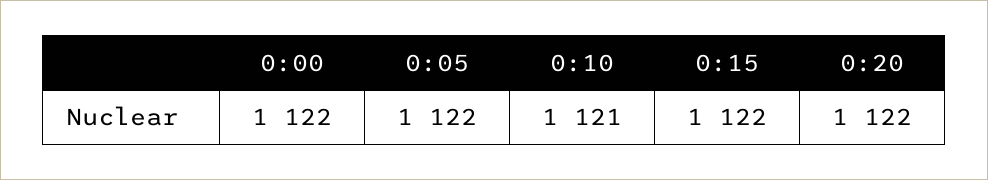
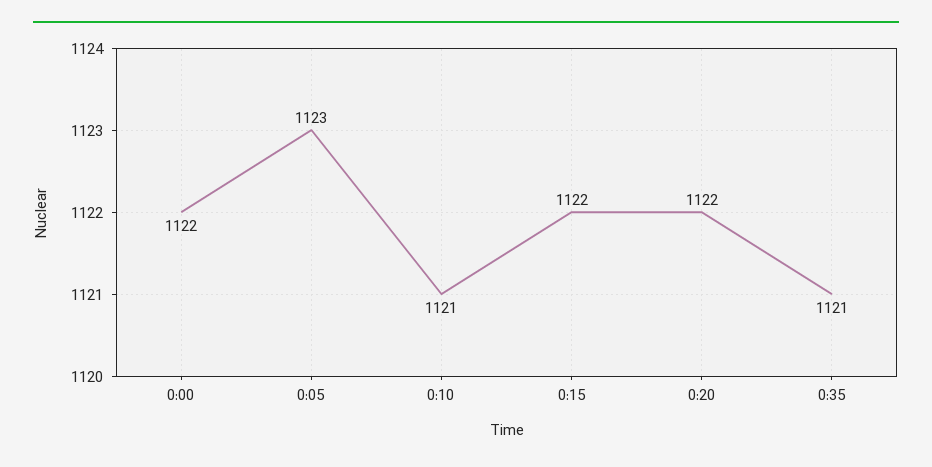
0:05: 1122 -> 1123
0:35: none -> 1121

